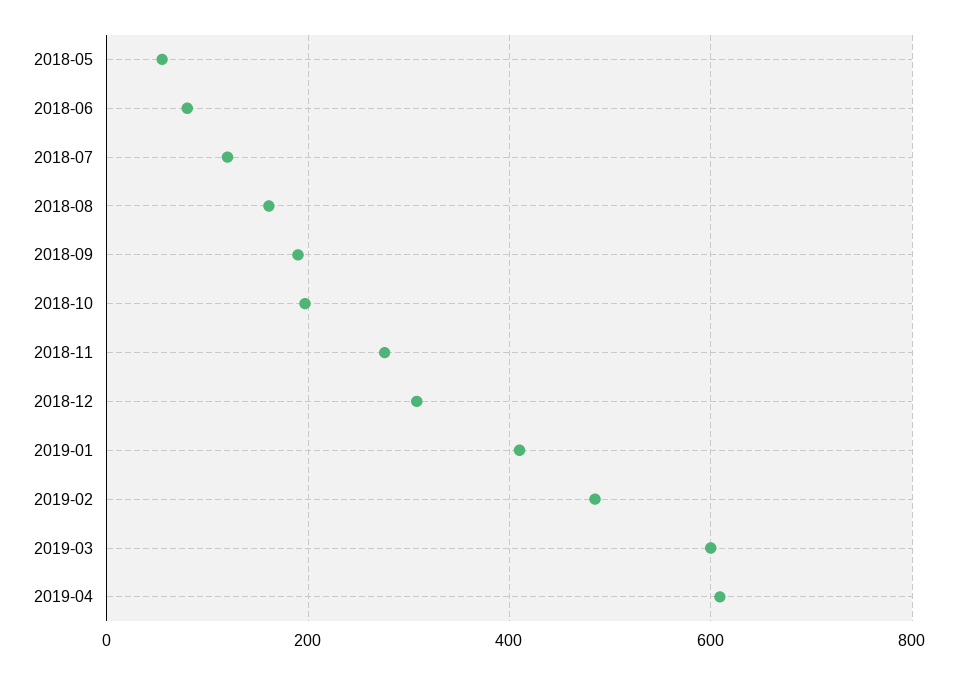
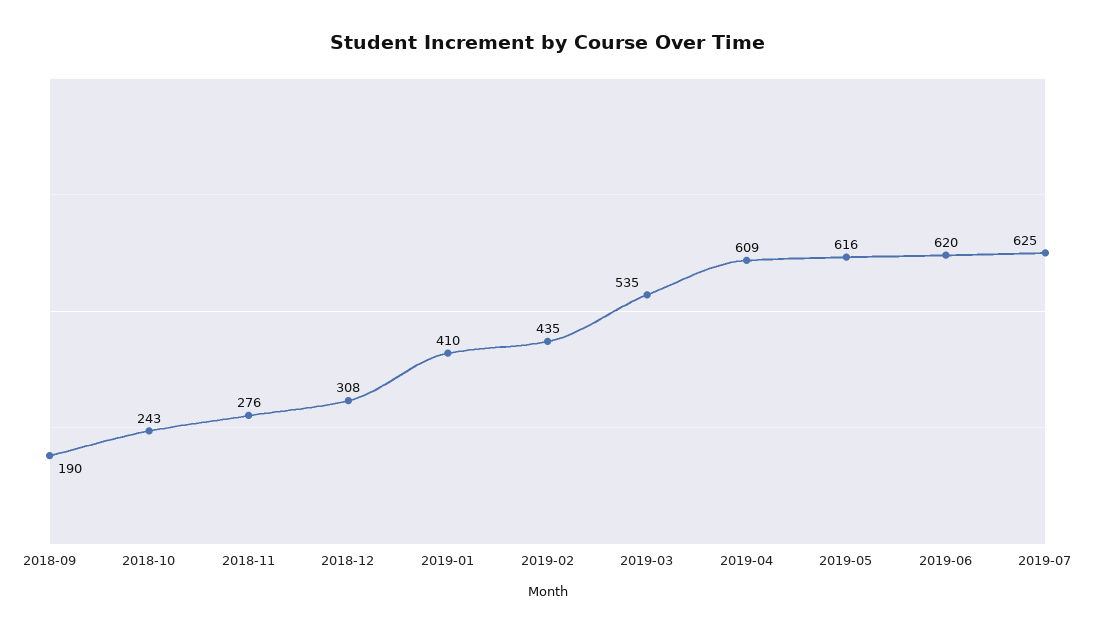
2018-05: 60 -> none
2018-06: 80 -> none
2018-07: 120 -> none
2018-08: 160 -> none
2018-10: 200 -> 243
2019-02: 480 -> 435
2019-03: 600 -> 535
2019-05: none -> 616
2019-06: none -> 620
2019-07: none -> 625

